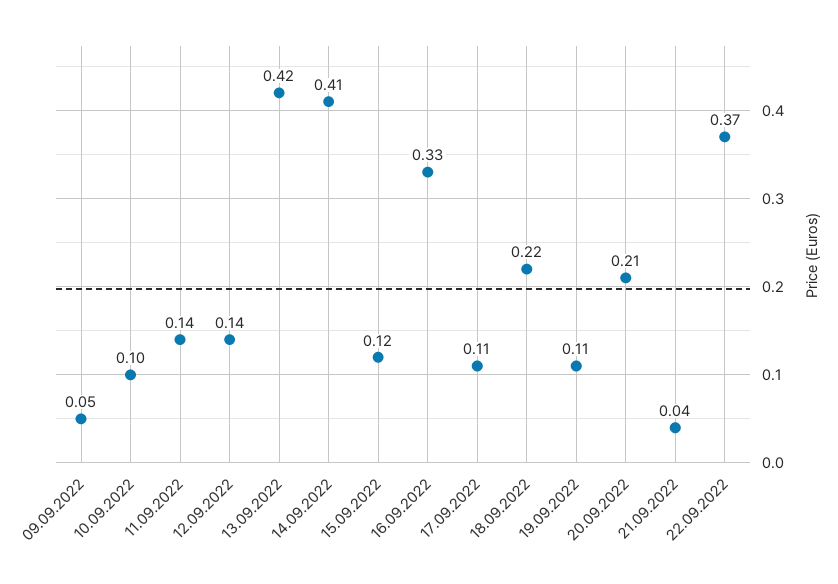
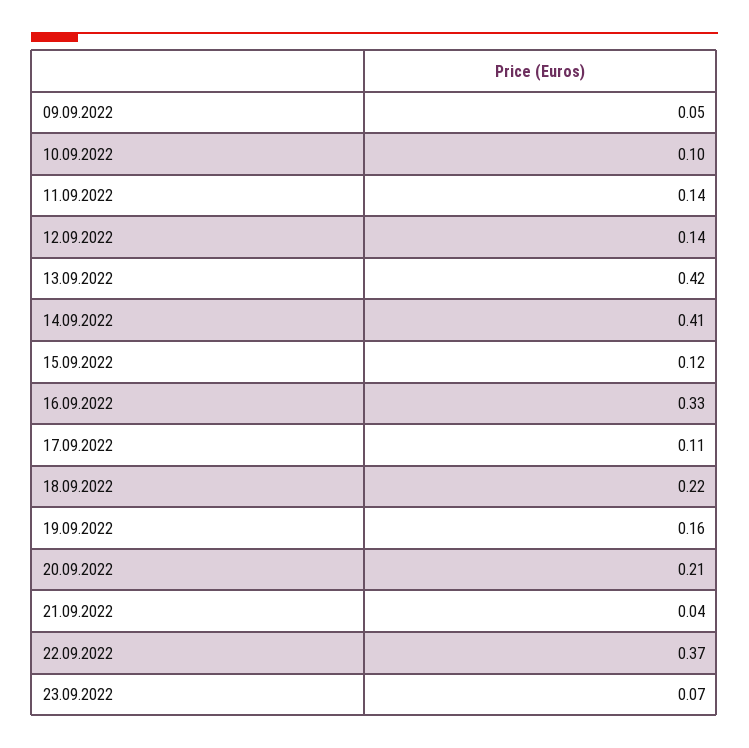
19.09.2022: 0.11 -> 0.16
23.09.2022: none -> 0.07

